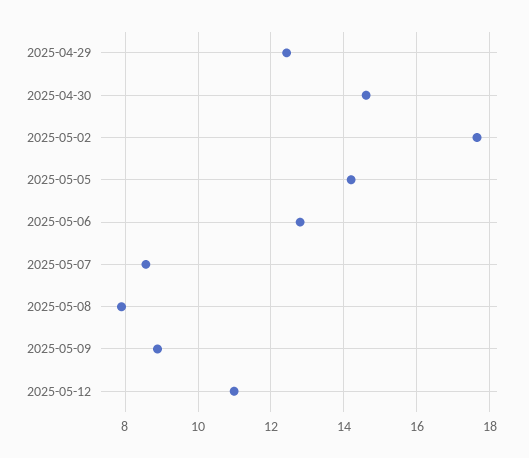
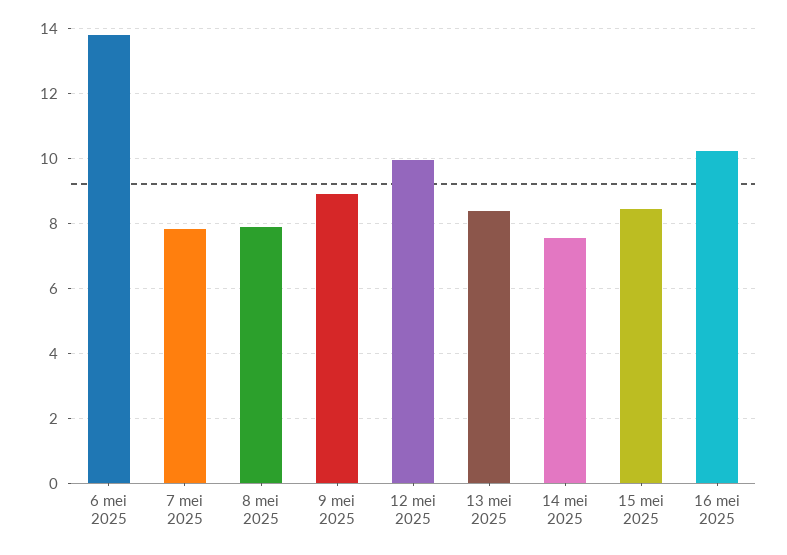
2025-04-29: 12.4 -> none
2025-04-30: 14.6 -> none
2025-05-02: 17.6 -> none
2025-05-05: 14.2 -> none
2025-05-06: 12.8 -> 13.8
2025-05-07: 8.6 -> 7.8
2025-05-12: 11 -> 10
13 mei 2025: none -> 8.4
14 mei 2025: none -> 7.6
15 mei 2025: none -> 8.4
16 mei 2025: none -> 10.2

